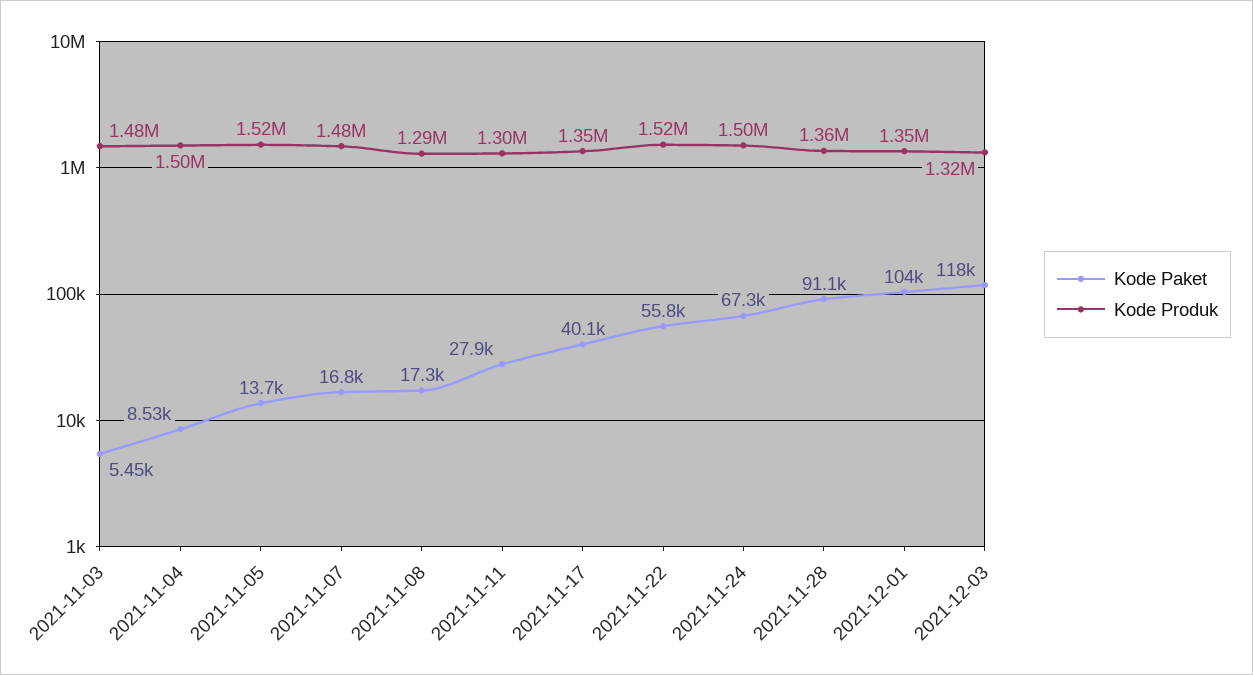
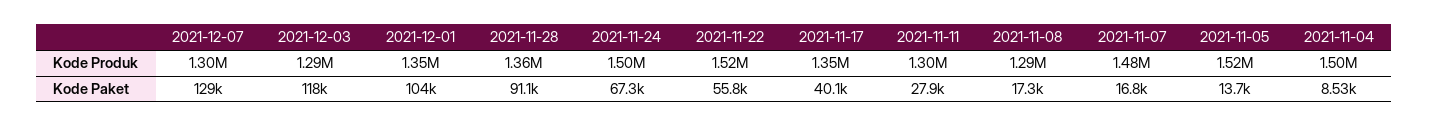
Kode Paket, 2021-11-03: 5450 -> none
Kode Produk, 2021-11-03: 1480000 -> none
Kode Produk, 2021-12-03: 1320000 -> 1290000
Kode Produk, 2021-12-07: none -> 1300000
Kode Paket, 2021-12-07: none -> 129000

